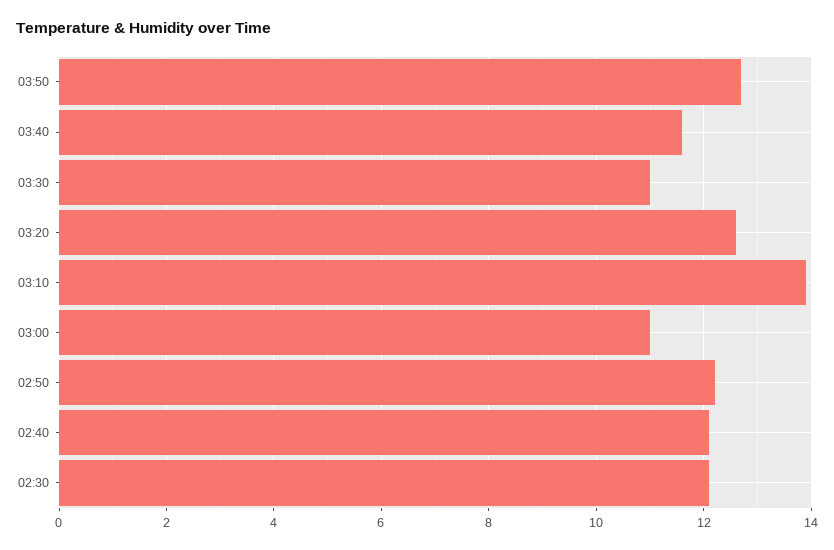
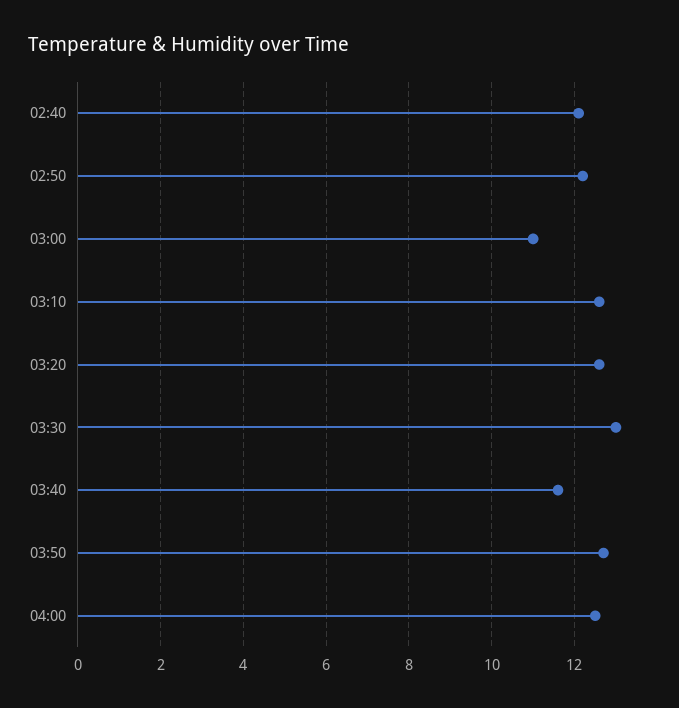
03:30: 11 -> 13
03:10: 14 -> 12.5
02:30: 12 -> none
04:00: none -> 12.5

